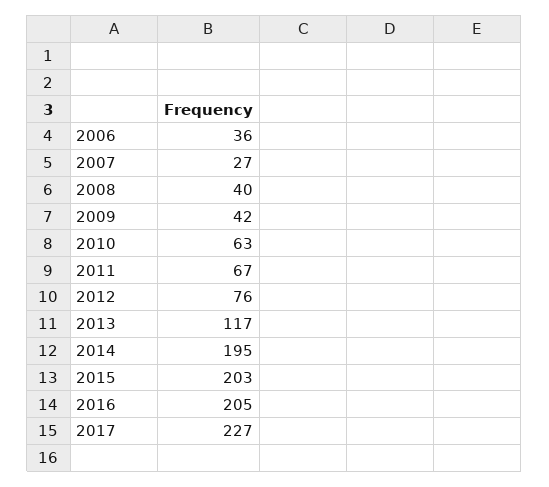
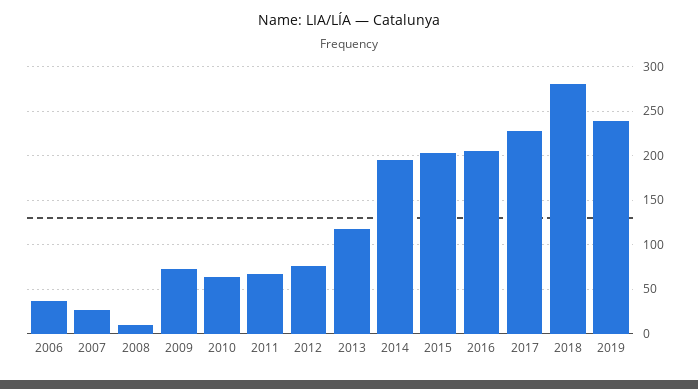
2008: 40 -> 10
2009: 42 -> 70
2018: none -> 280
2019: none -> 240

